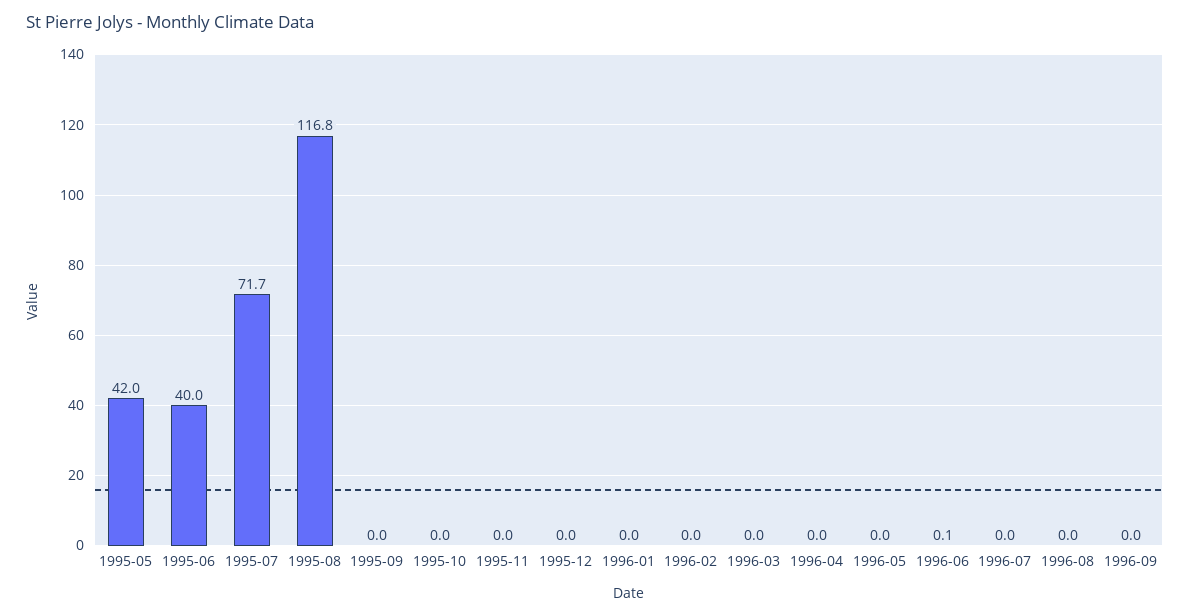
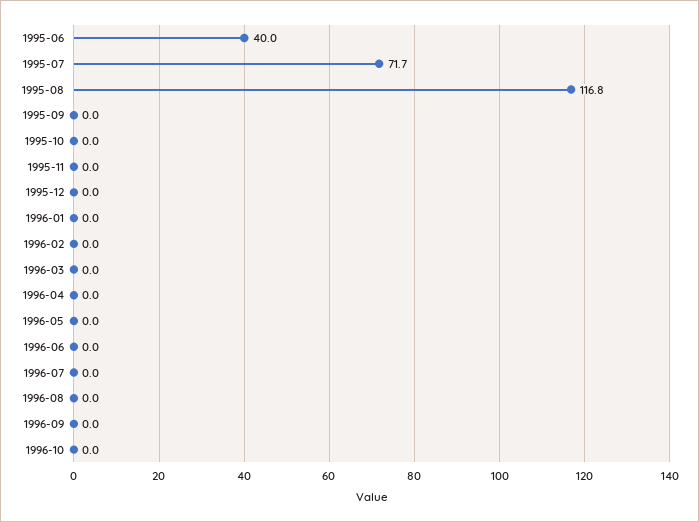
1995-05: 42 -> none
1996-06: 0.1 -> 0
1996-10: none -> 0

